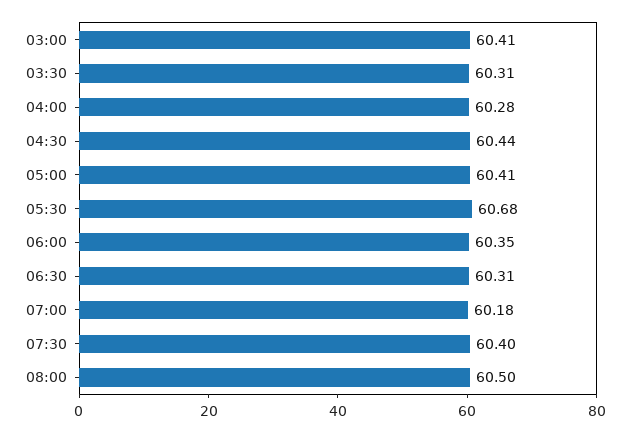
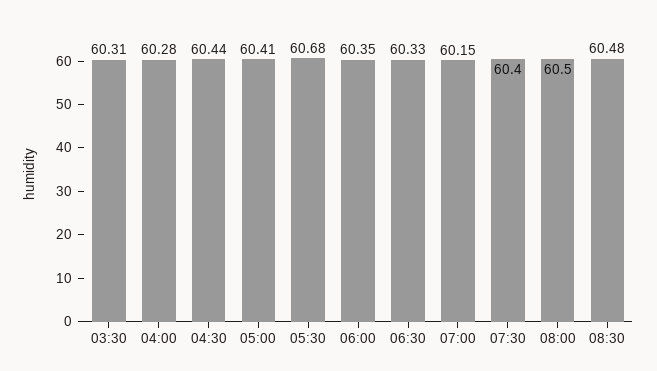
03:00: 60.41 -> none
06:30: 60.31 -> 60.33
07:00: 60.18 -> 60.15
08:30: none -> 60.48

